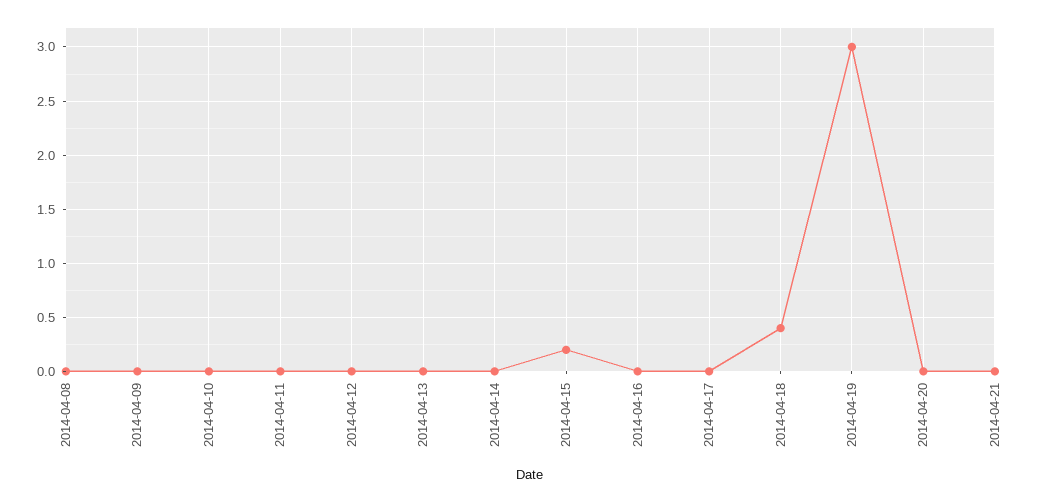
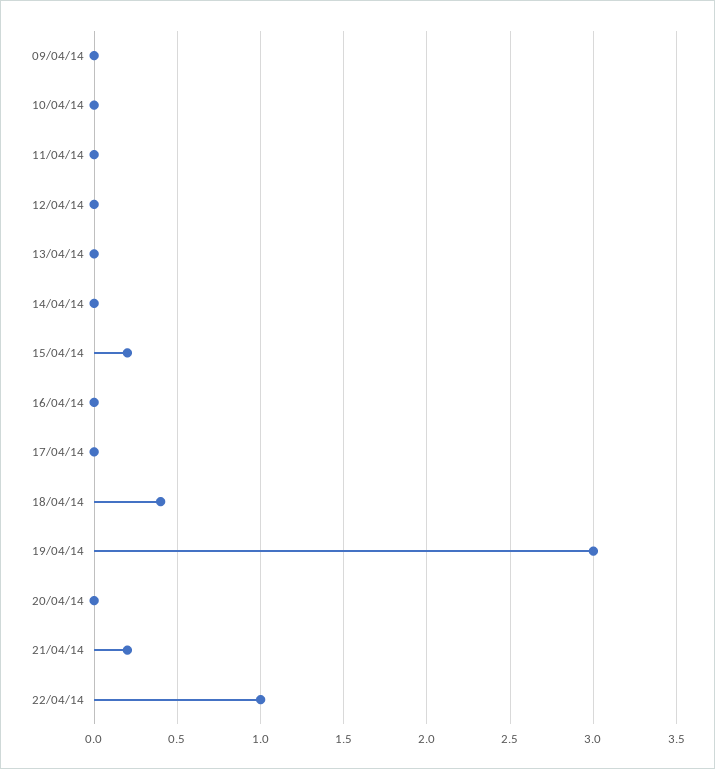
2014-04-08: 0 -> none
2014-04-21: 0 -> 0.2
22/04/14: none -> 1

